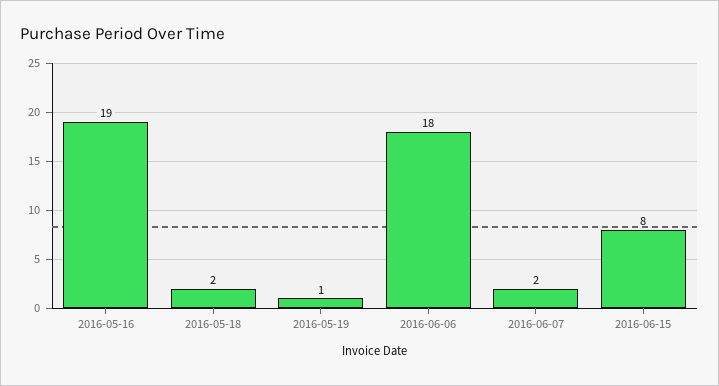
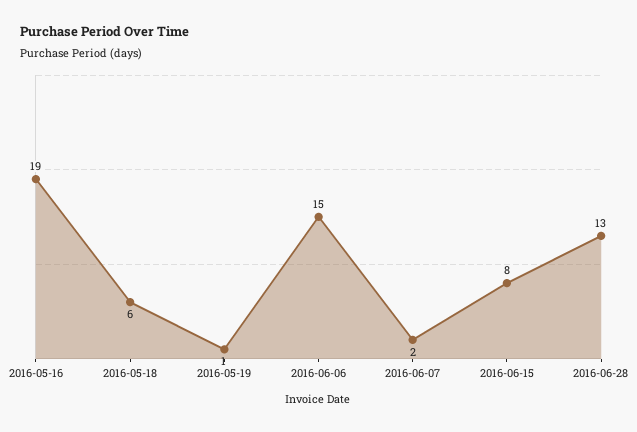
2016-05-18: 2 -> 6
2016-06-06: 18 -> 15
2016-06-28: none -> 13

